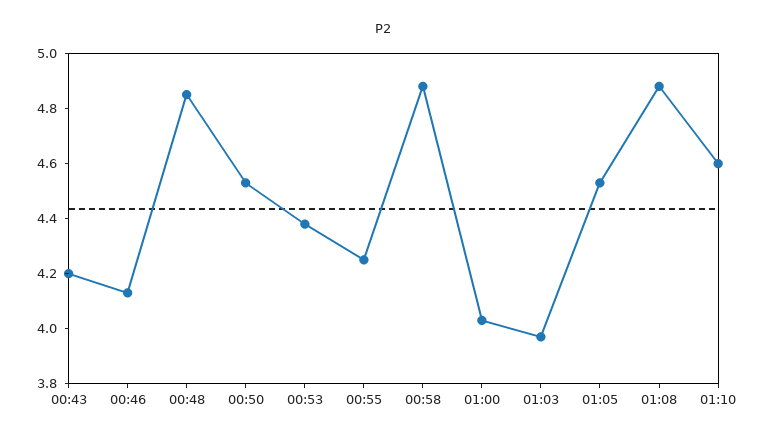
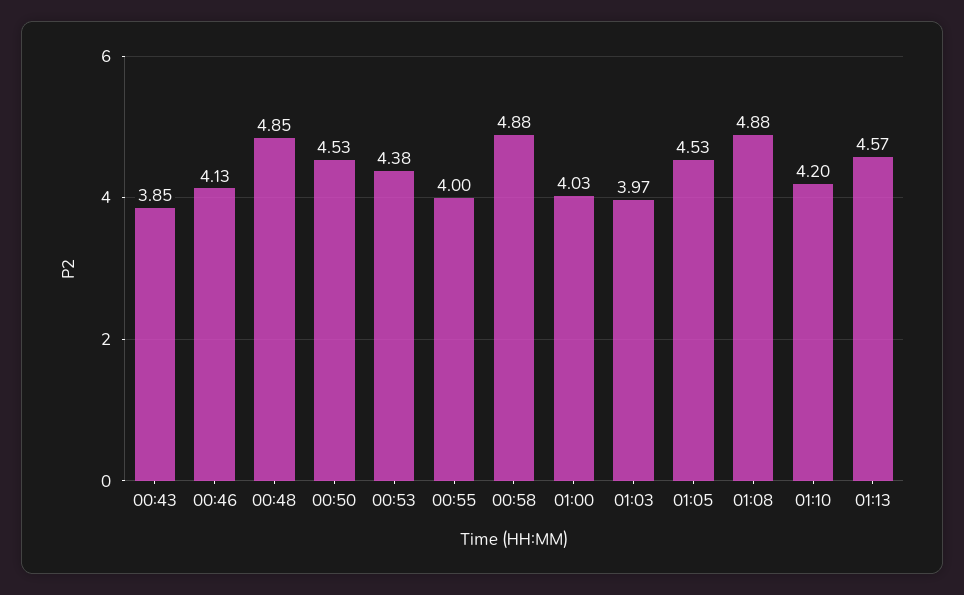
00:43: 4.2 -> 3.85
00:55: 4.25 -> 4
01:10: 4.6 -> 4.2
01:13: none -> 4.57

